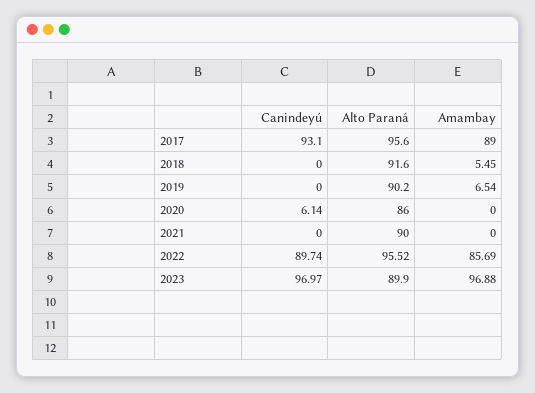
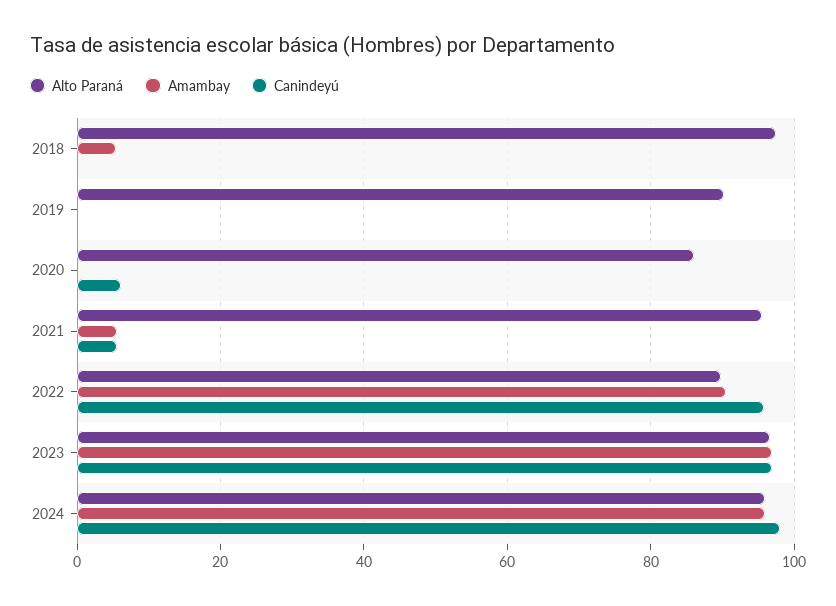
Canindeyú, 2017: 93.1 -> none
Alto Paraná, 2017: 95.6 -> none
Amambay, 2017: 89 -> none
Alto Paraná, 2018: 91.6 -> 98
Amambay, 2019: 6.54 -> 0
Canindeyú, 2021: 0 -> 6
Alto Paraná, 2021: 90 -> 96
Amambay, 2021: 0 -> 6
Canindeyú, 2022: 89.74 -> 96
Alto Paraná, 2022: 95.52 -> 90
Amambay, 2022: 85.69 -> 90
Alto Paraná, 2023: 89.9 -> 96
Alto Paraná, 2024: none -> 96
Amambay, 2024: none -> 96
Canindeyú, 2024: none -> 98

